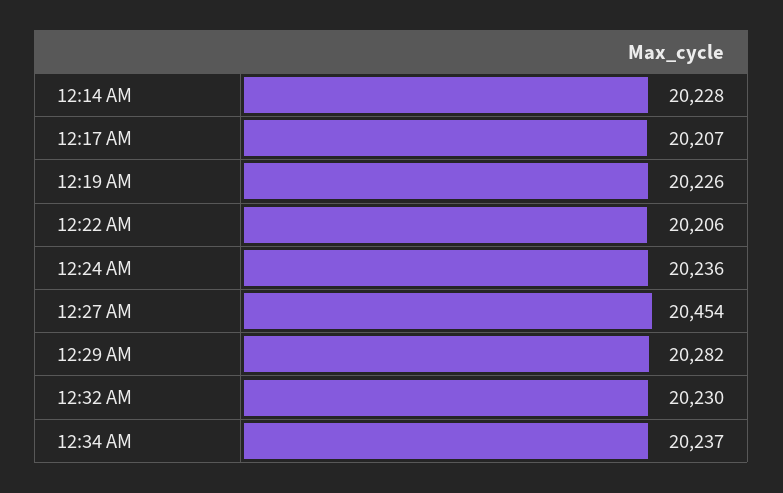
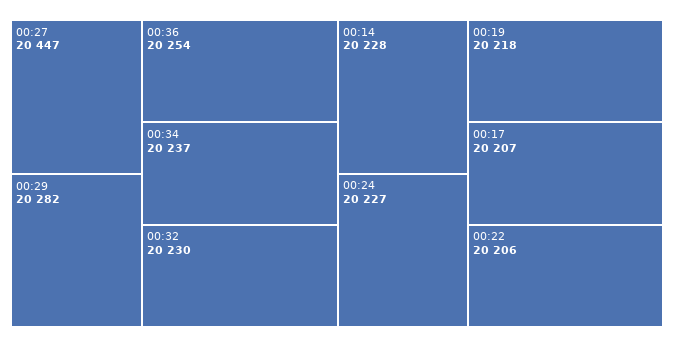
12:19 AM: 20226 -> 20218
12:24 AM: 20236 -> 20227
12:27 AM: 20454 -> 20447
00:36: none -> 20254

